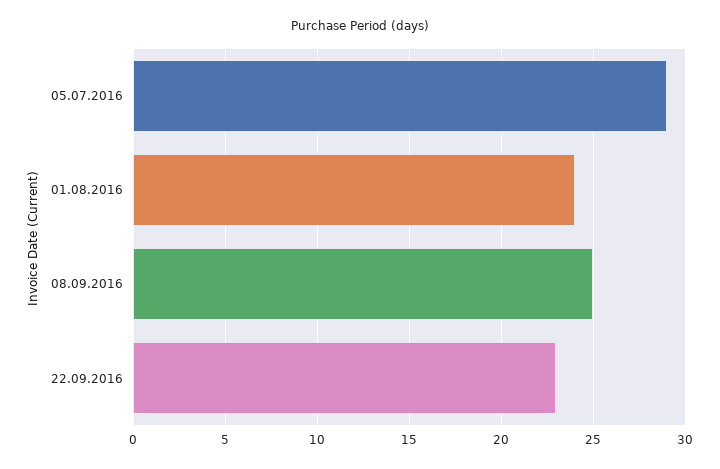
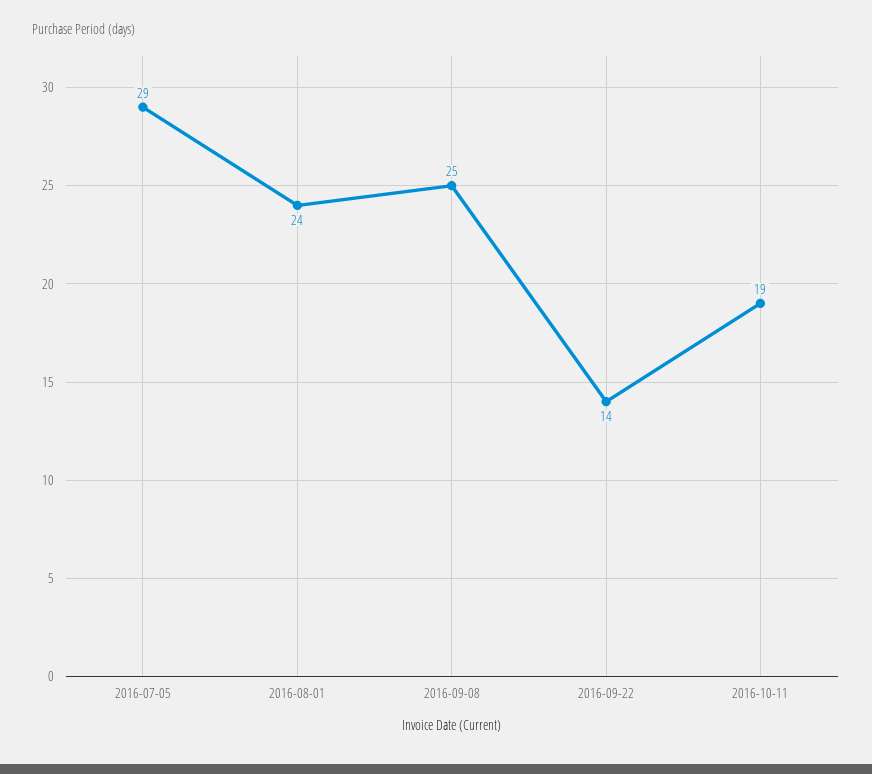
22.09.2016: 23 -> 14
2016-10-11: none -> 19

